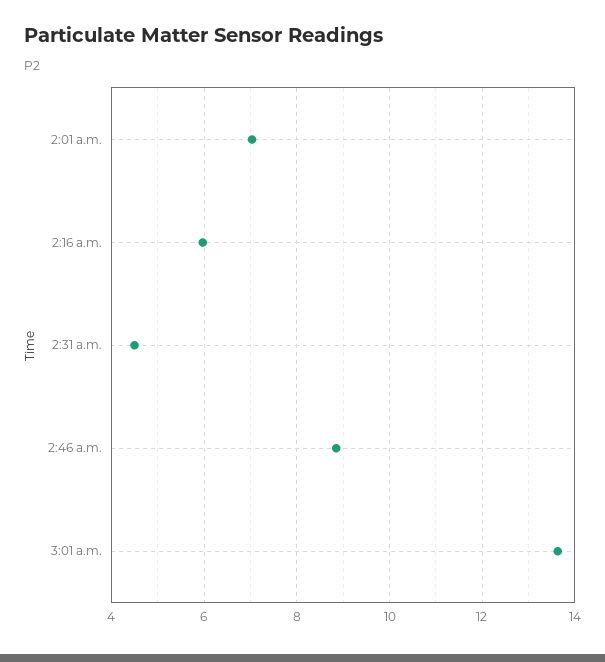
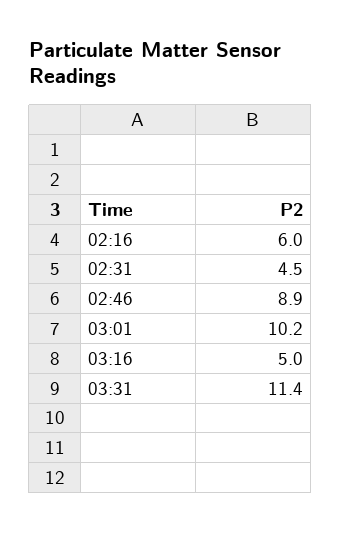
2:01 a.m.: 7 -> none
3:01 a.m.: 13.6 -> 10.2
03:16: none -> 5
03:31: none -> 11.4

